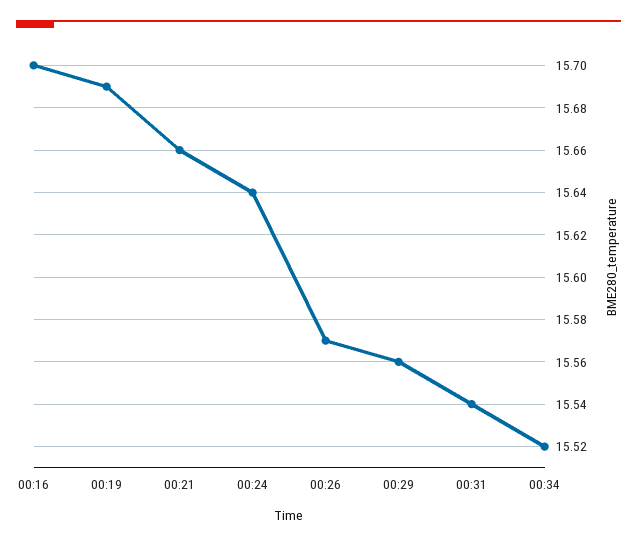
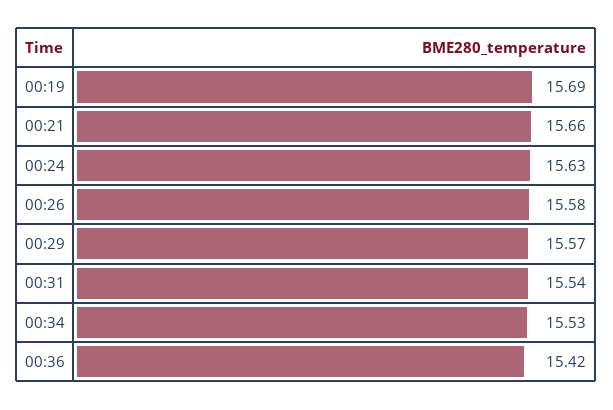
00:16: 15.7 -> none
00:24: 15.64 -> 15.63
00:26: 15.57 -> 15.58
00:29: 15.56 -> 15.57
00:34: 15.52 -> 15.53
00:36: none -> 15.42

